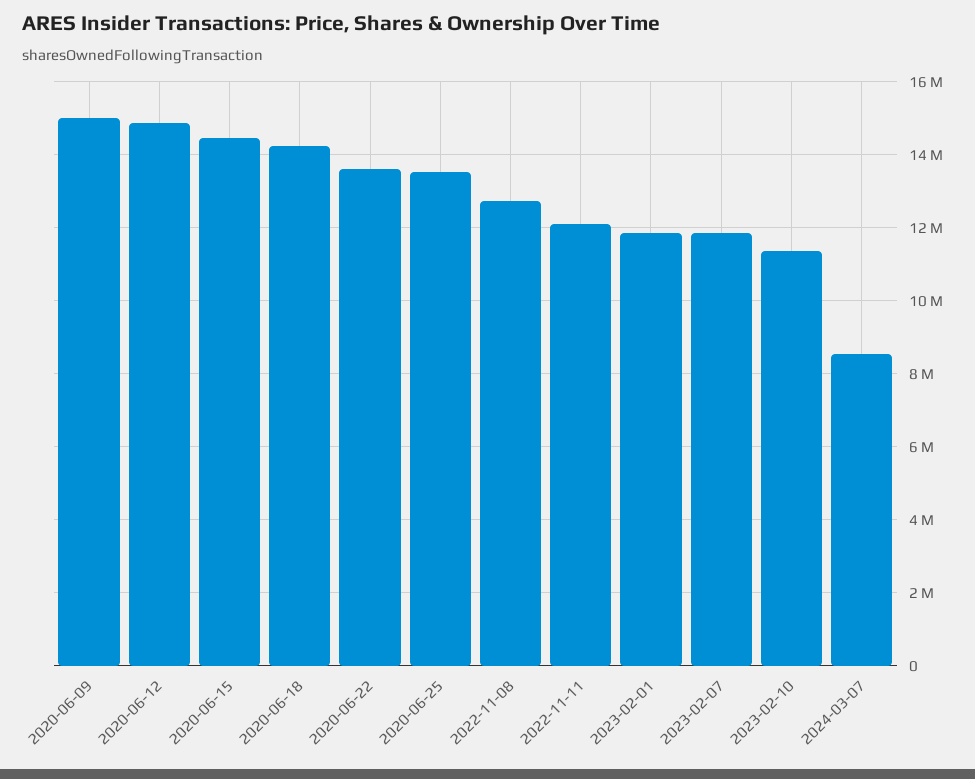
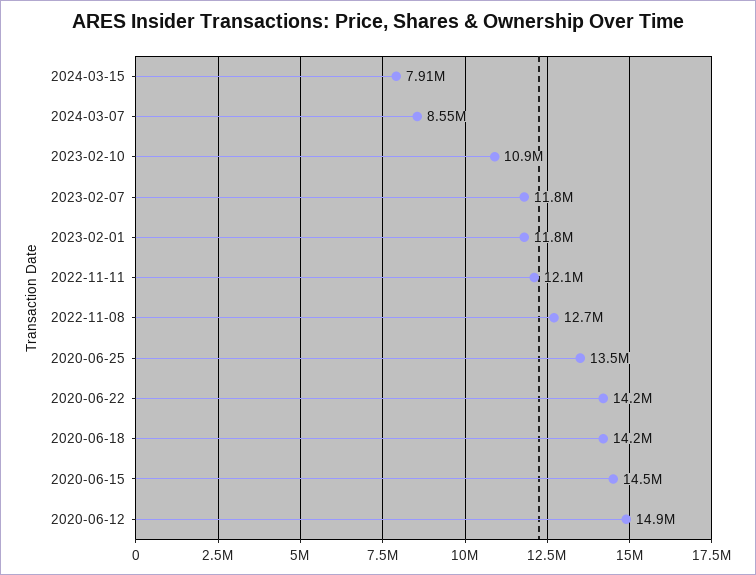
2020-06-09: 15000000 -> none
2020-06-22: 13600000 -> 14200000
2023-02-10: 11400000 -> 10900000
2024-03-15: none -> 7910000

